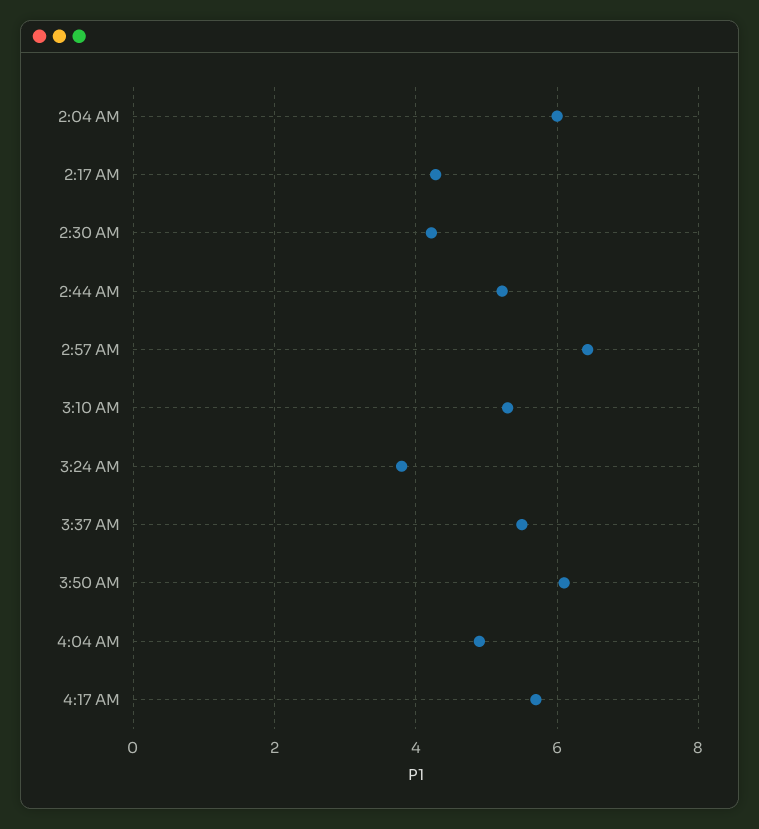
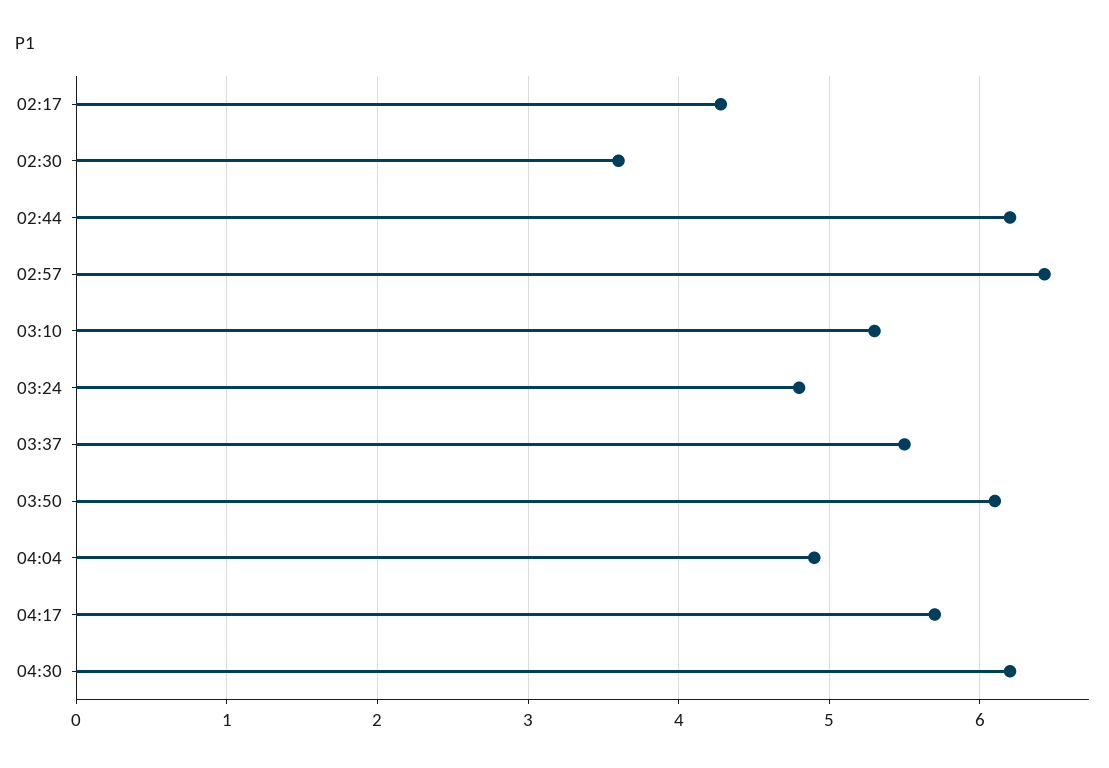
2:04 AM: 6 -> none
2:30 AM: 4.2 -> 3.6
2:44 AM: 5.2 -> 6.2
3:24 AM: 3.8 -> 4.8
04:30: none -> 6.2

